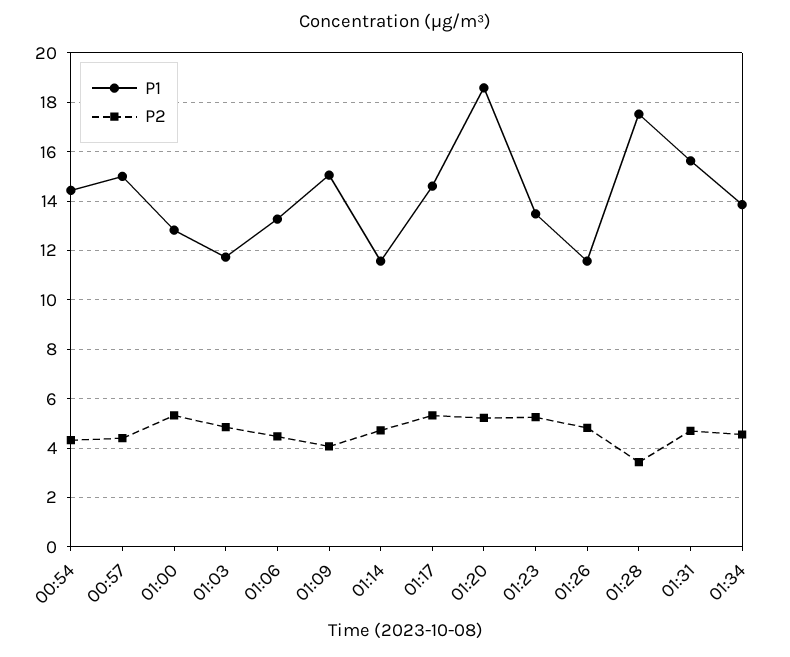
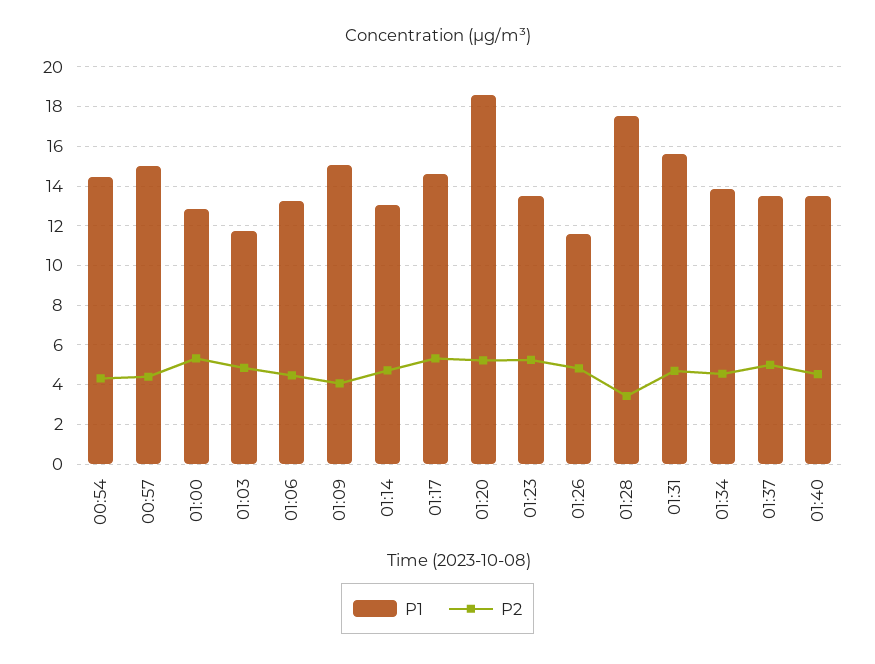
P1, 01:14: 11.5 -> 13
P1, 01:37: none -> 13.5
P2, 01:37: none -> 5
P1, 01:40: none -> 13.5
P2, 01:40: none -> 4.5

